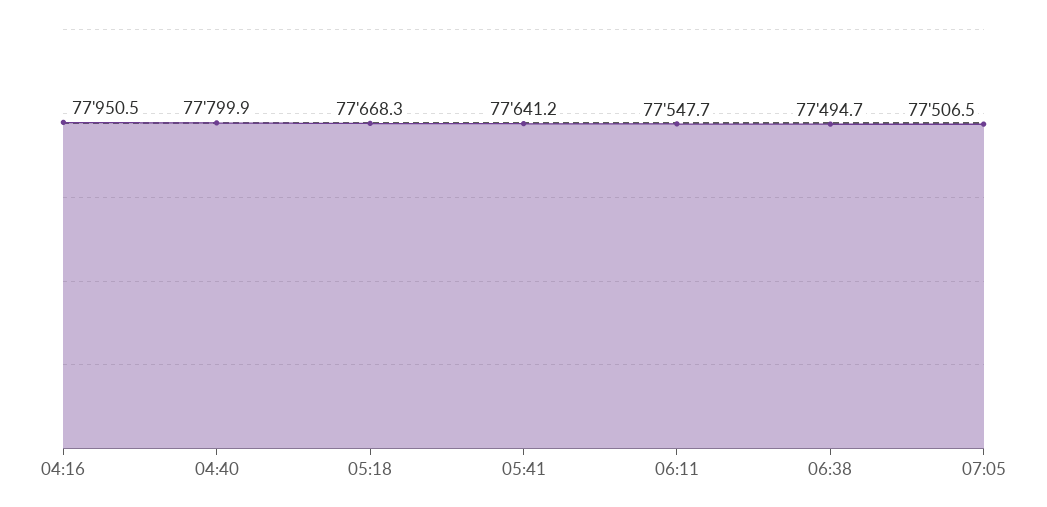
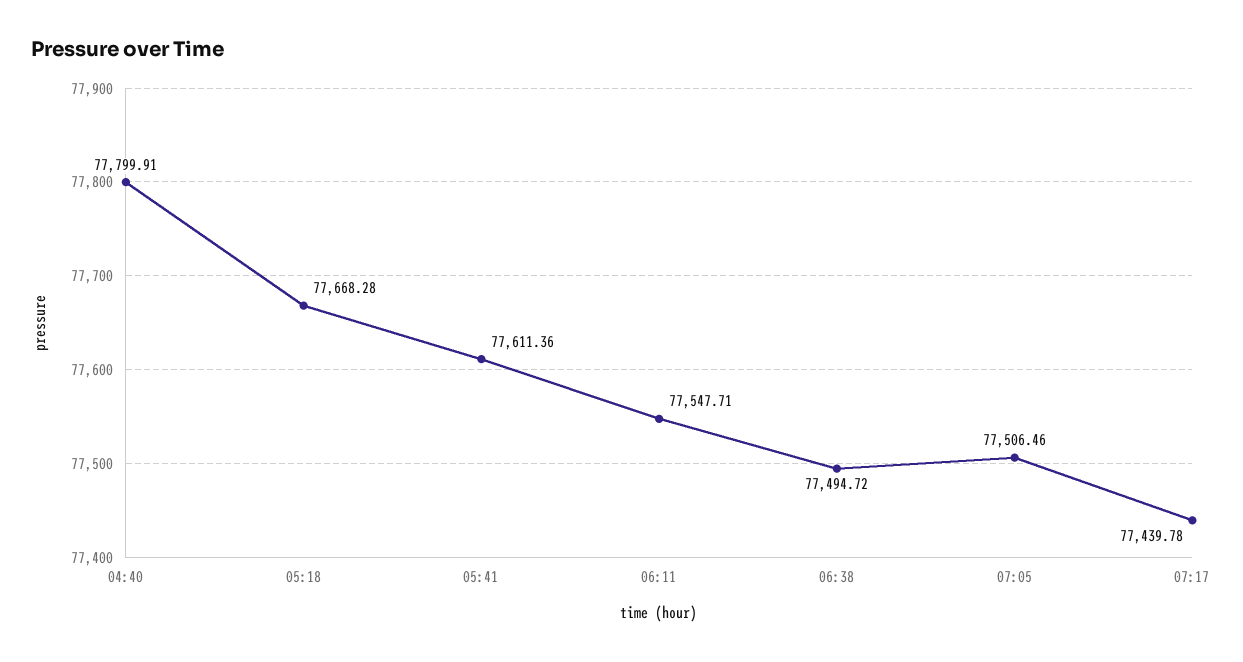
04:16: 77950.5 -> none
05:41: 77641.2 -> 77611.36
07:17: none -> 77439.78

